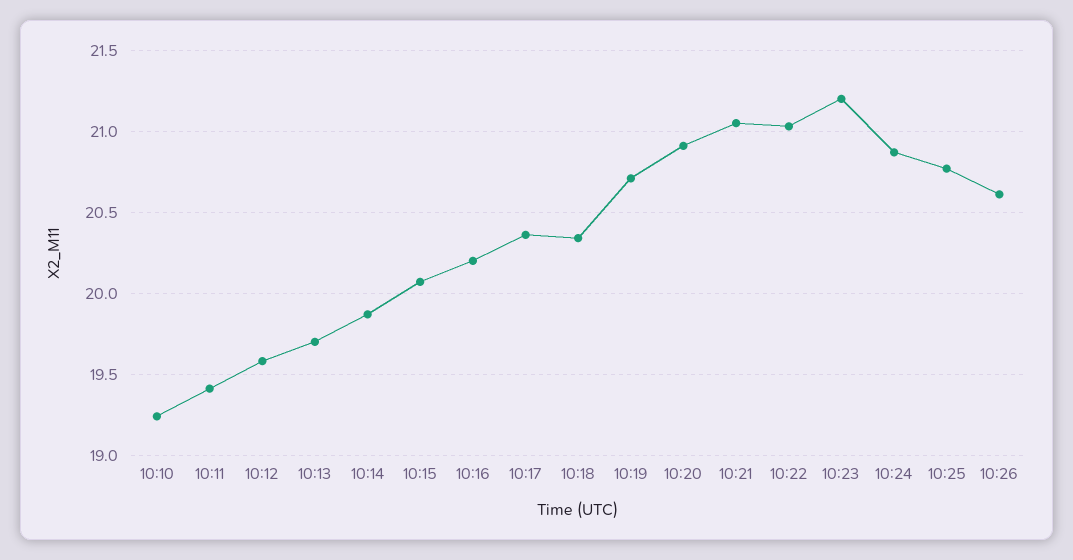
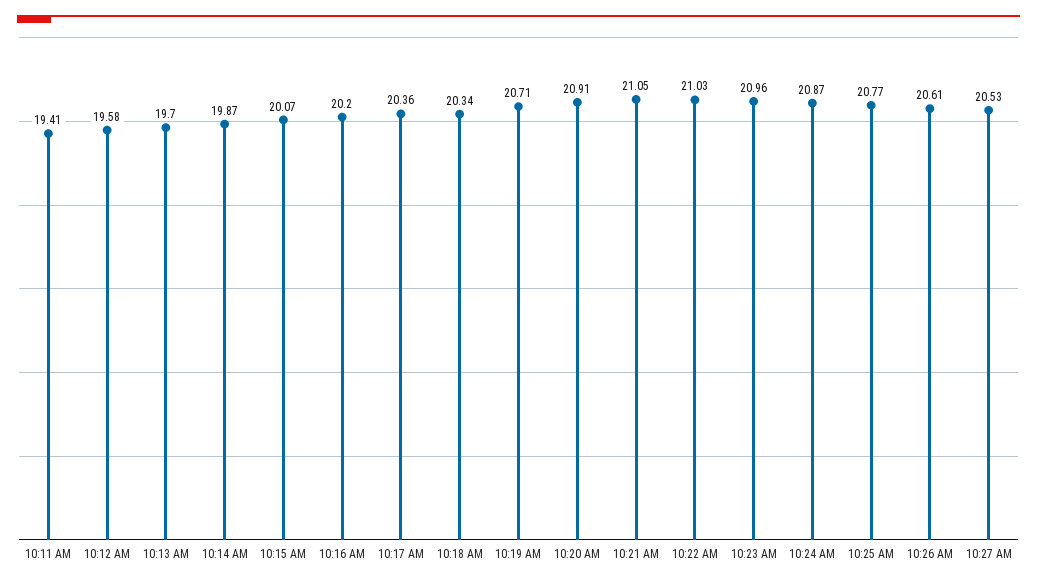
10:10: 19.25 -> none
10:23: 21.2 -> 20.96
10:27 AM: none -> 20.53

